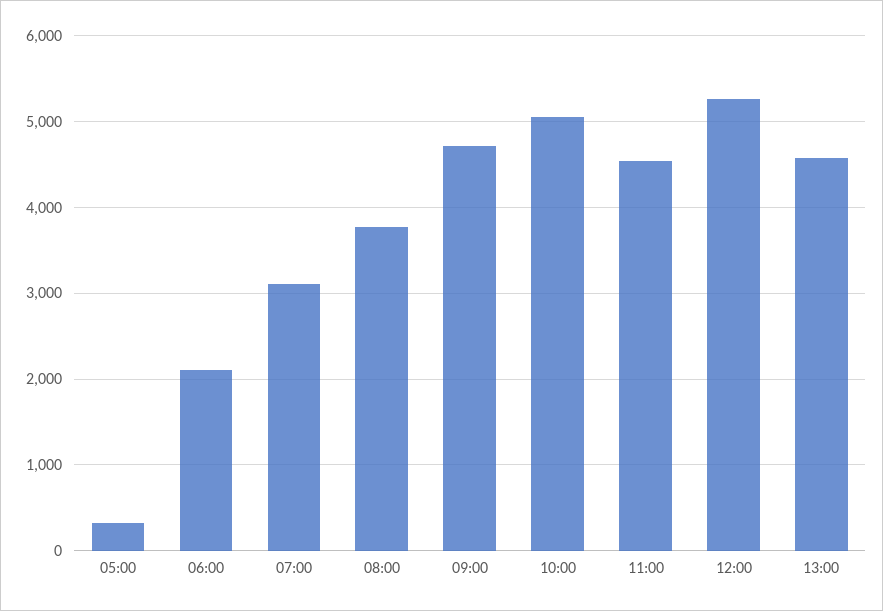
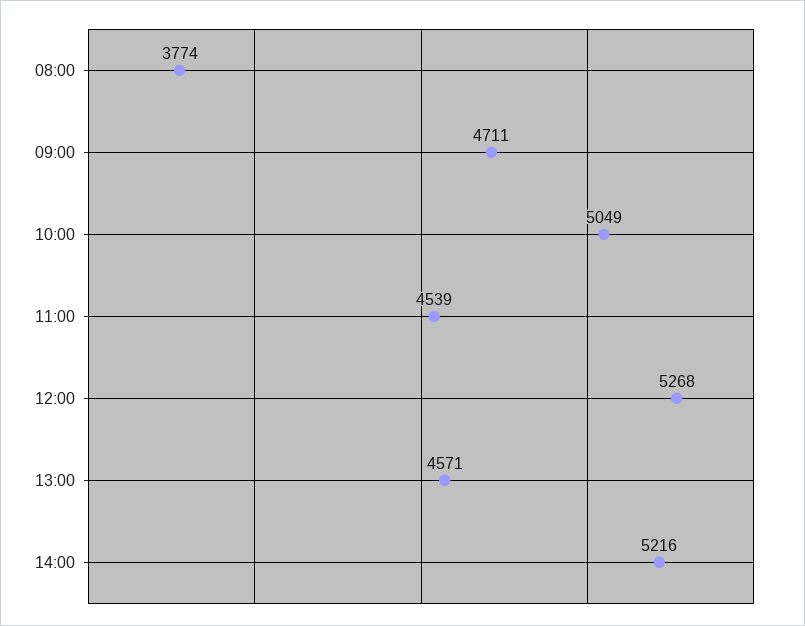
05:00: 300 -> none
06:00: 2100 -> none
07:00: 3100 -> none
14:00: none -> 5216

